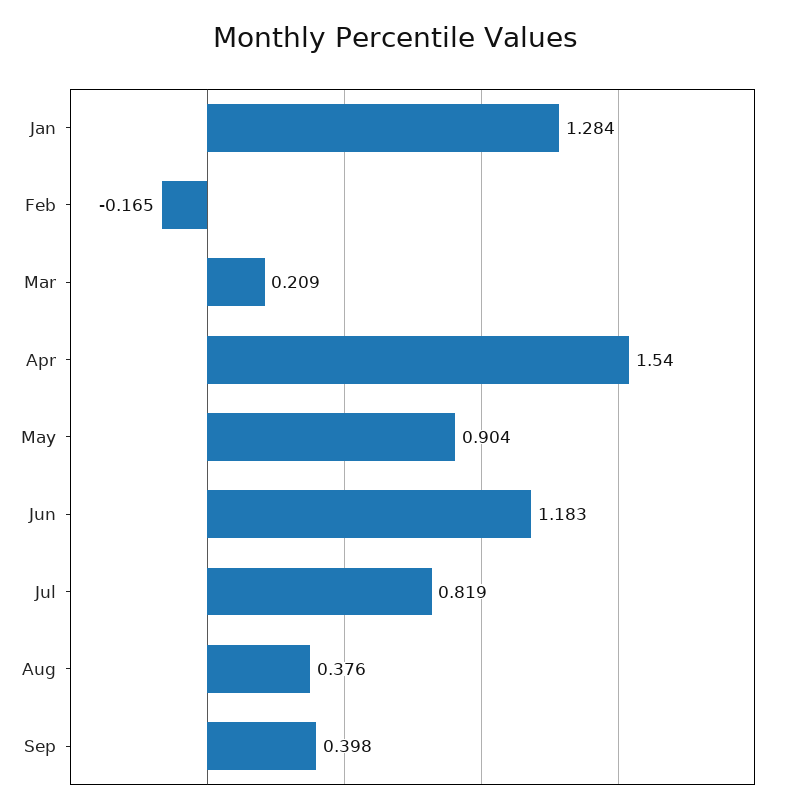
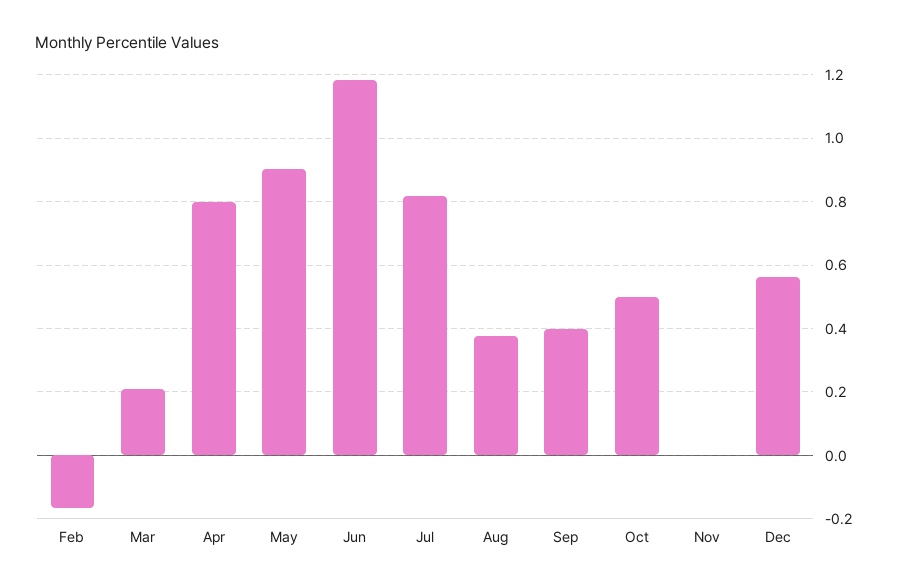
Jan: 1.284 -> none
Apr: 1.54 -> 0.8
Oct: none -> 0.5
Nov: none -> 0
Dec: none -> 0.56

